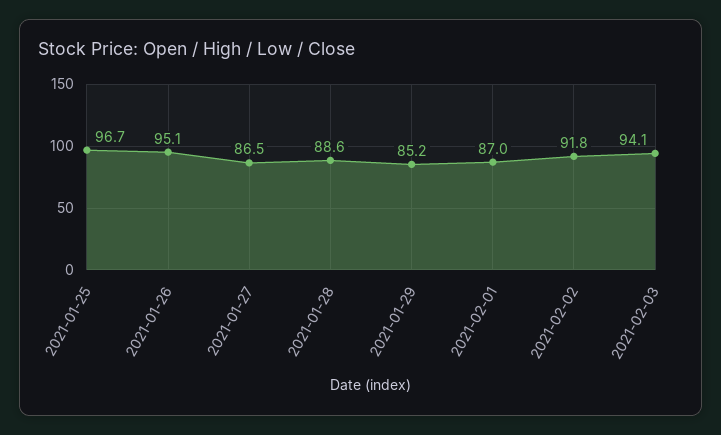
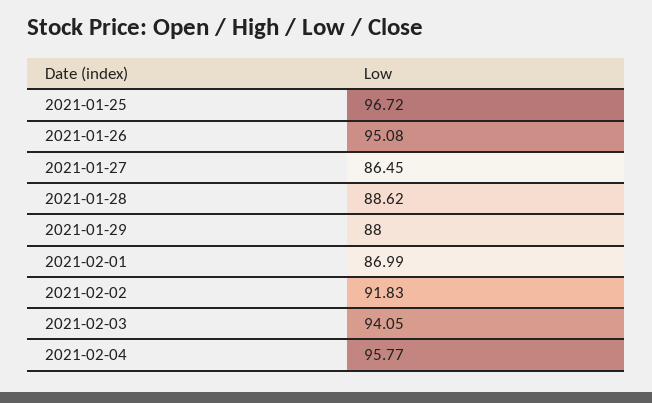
2021-01-29: 85.2 -> 88
2021-02-04: none -> 95.77

